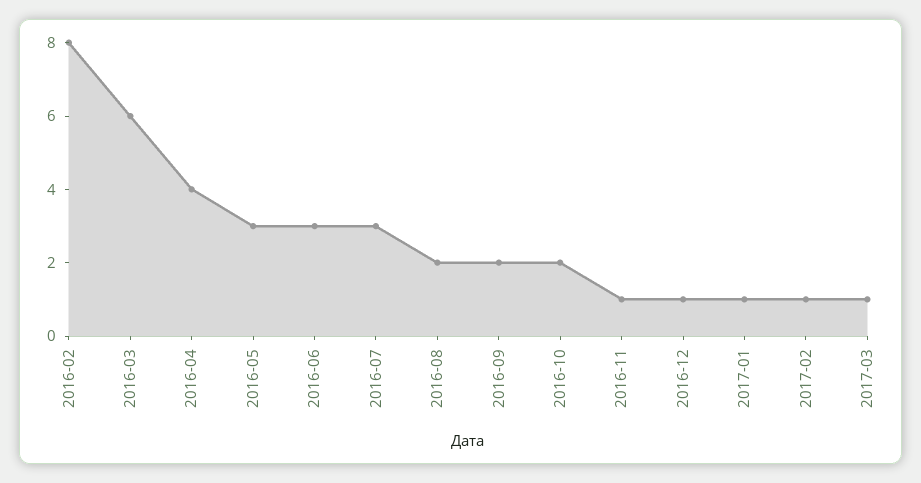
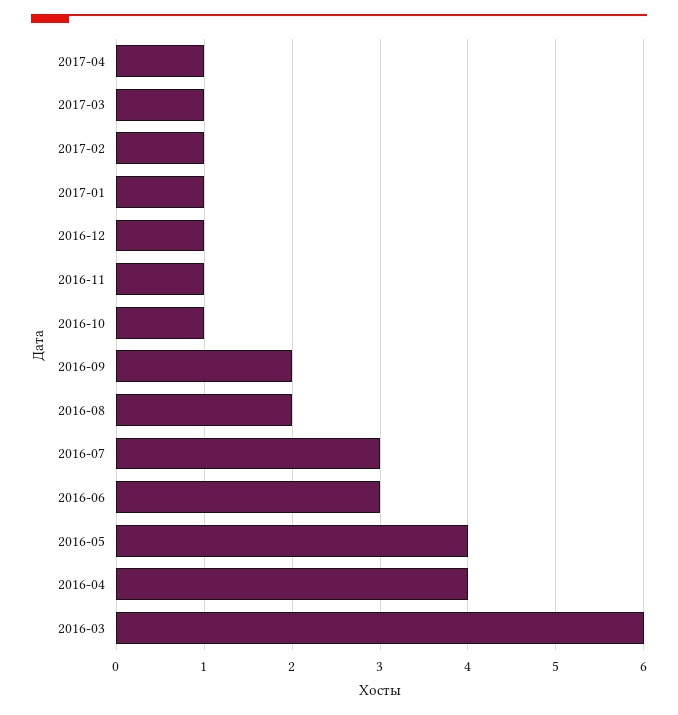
2016-02: 8 -> none
2016-05: 3 -> 4
2016-10: 2 -> 1
2017-04: none -> 1

